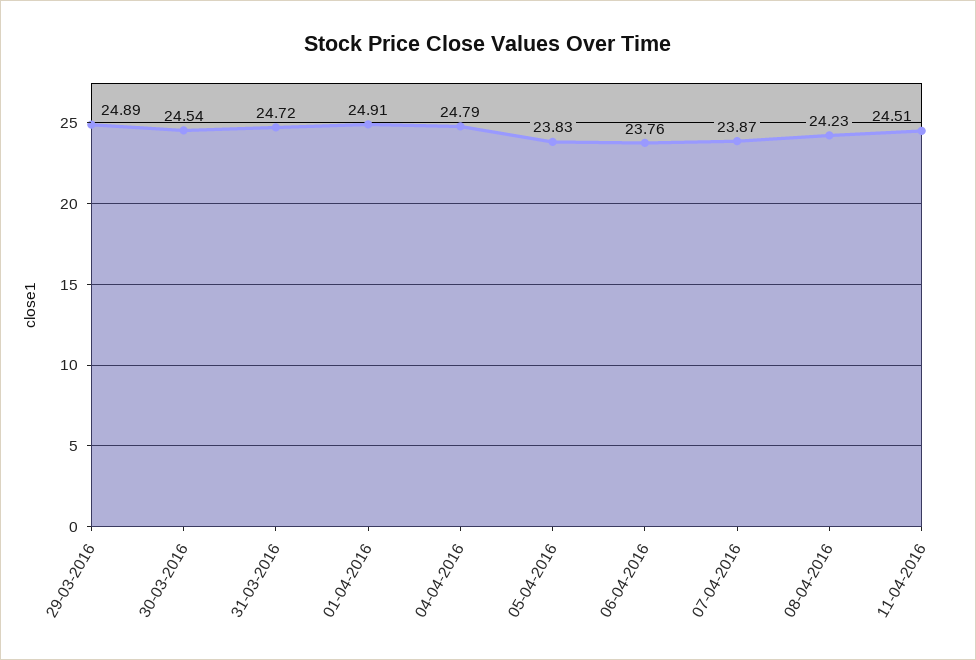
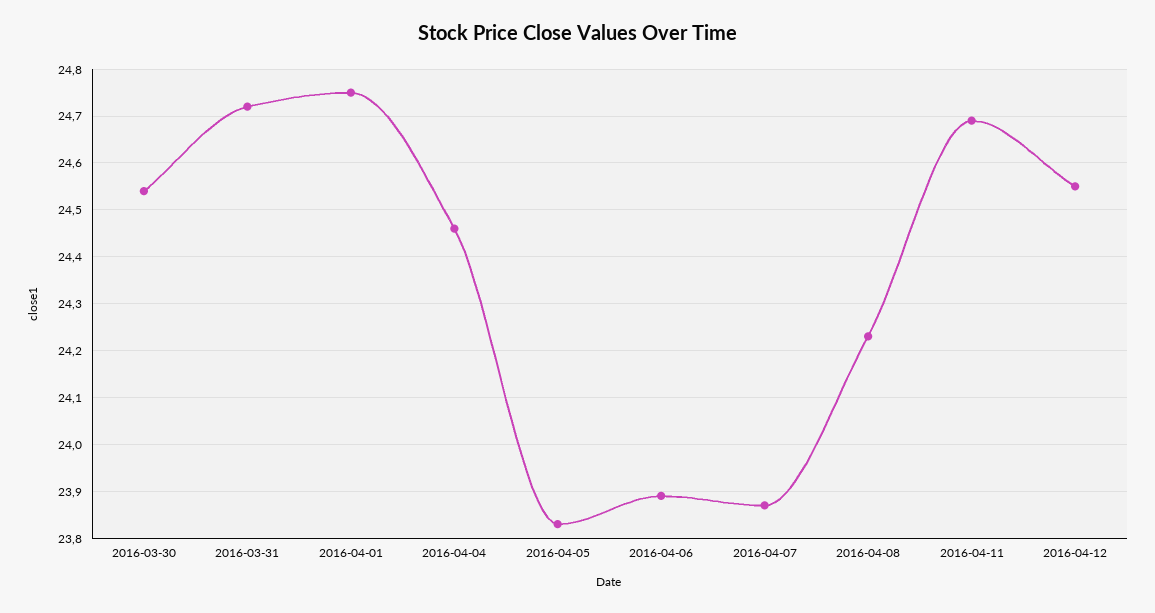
29-03-2016: 24.89 -> none
01-04-2016: 24.91 -> 24.75
04-04-2016: 24.79 -> 24.45
06-04-2016: 23.76 -> 23.9
11-04-2016: 24.51 -> 24.7
2016-04-12: none -> 24.55

